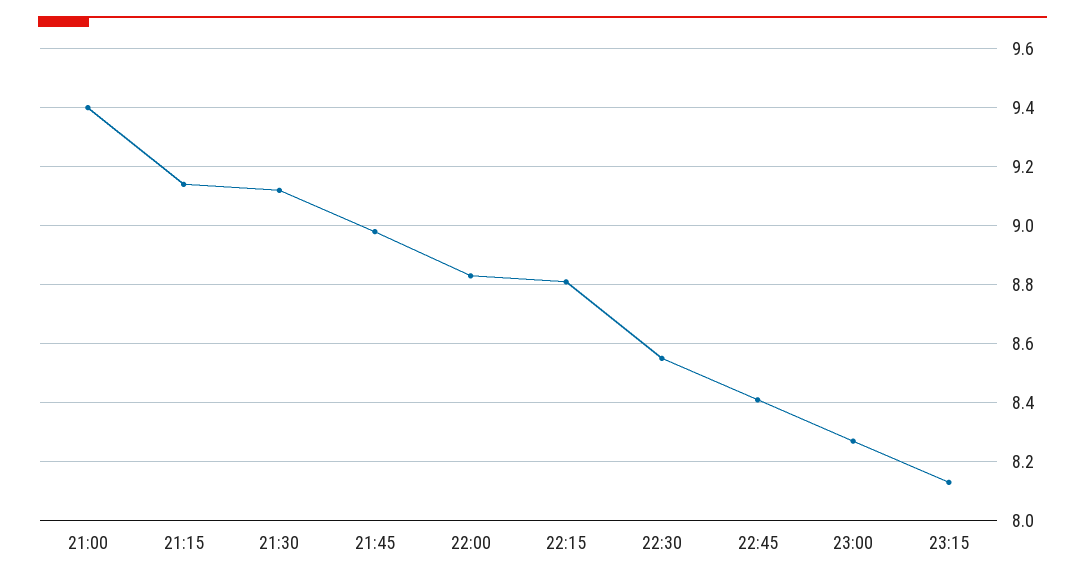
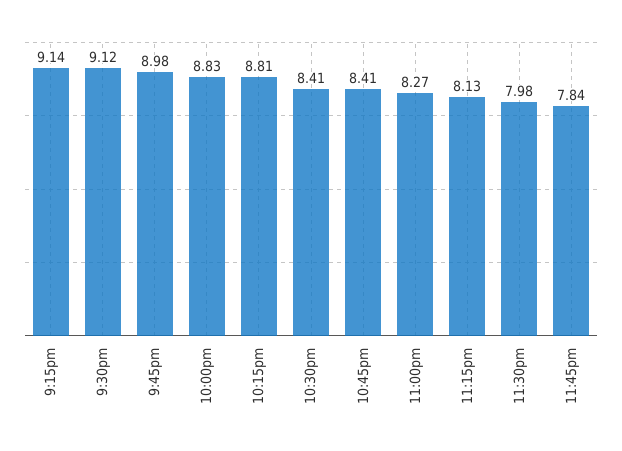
21:00: 9.4 -> none
22:30: 8.55 -> 8.41
11:30pm: none -> 7.98
11:45pm: none -> 7.84

